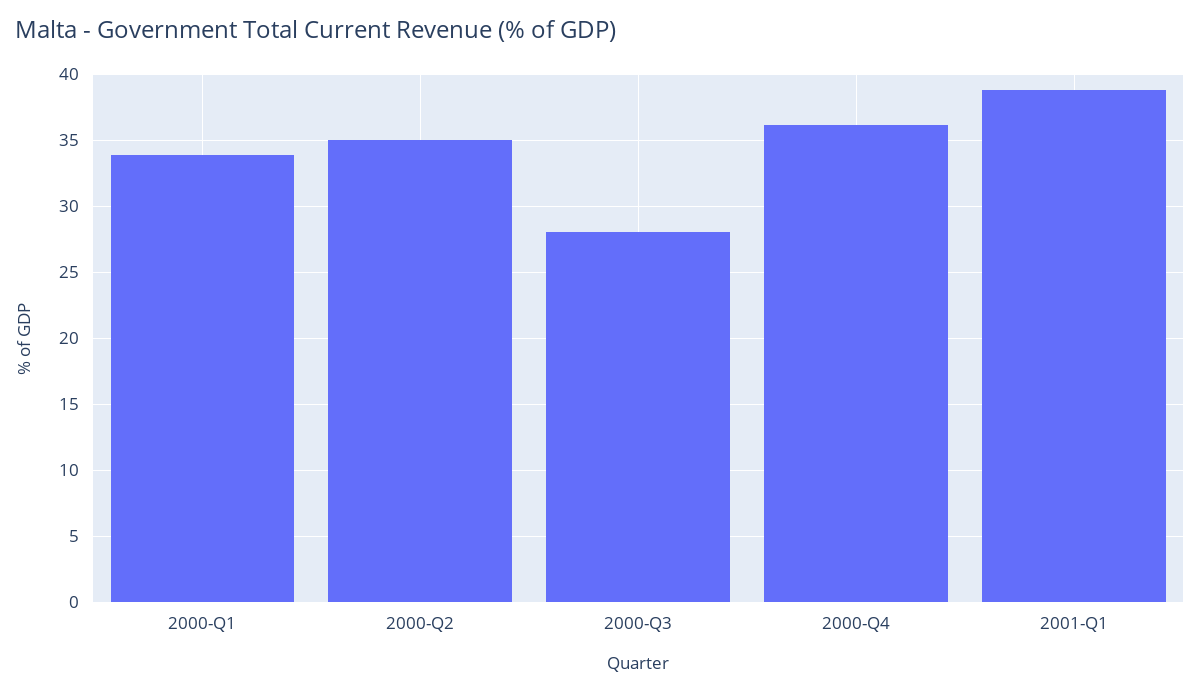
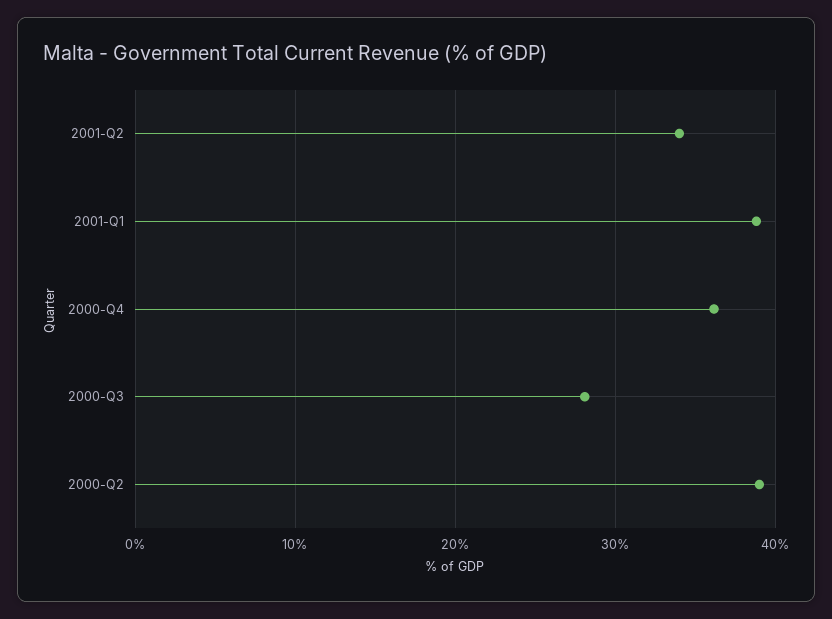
2000-Q1: 34 -> none
2000-Q2: 35 -> 39
2001-Q2: none -> 34

